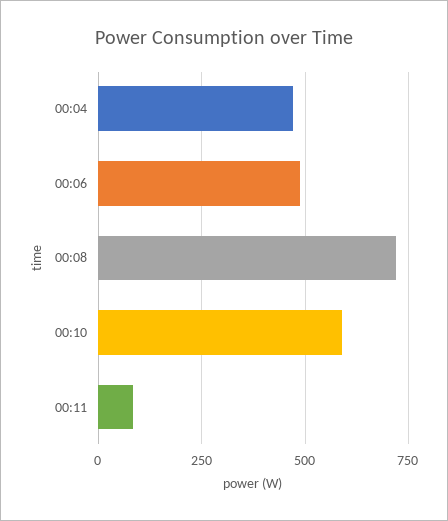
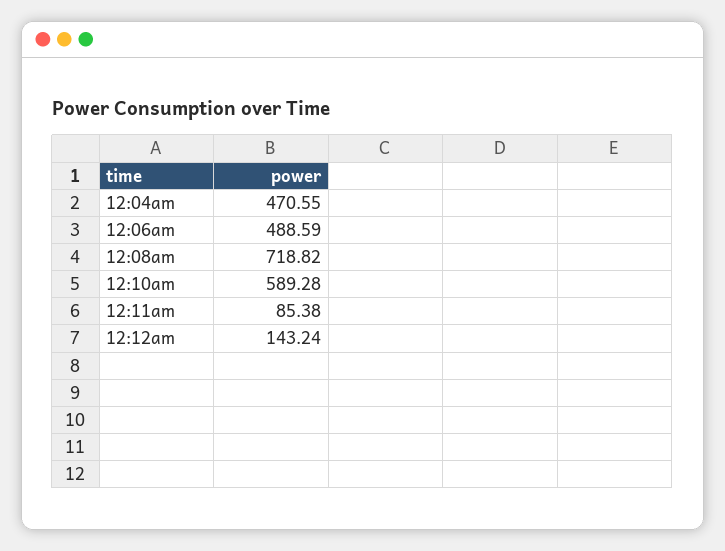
12:12am: none -> 143.24

